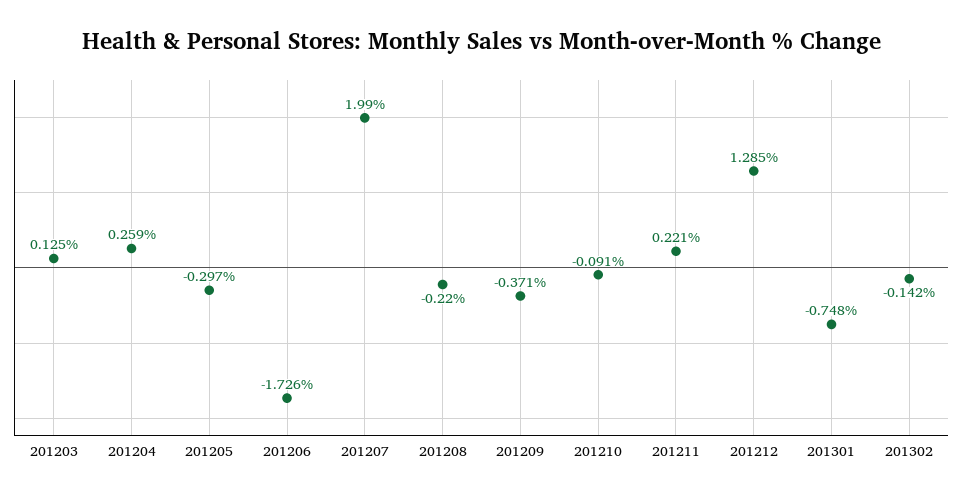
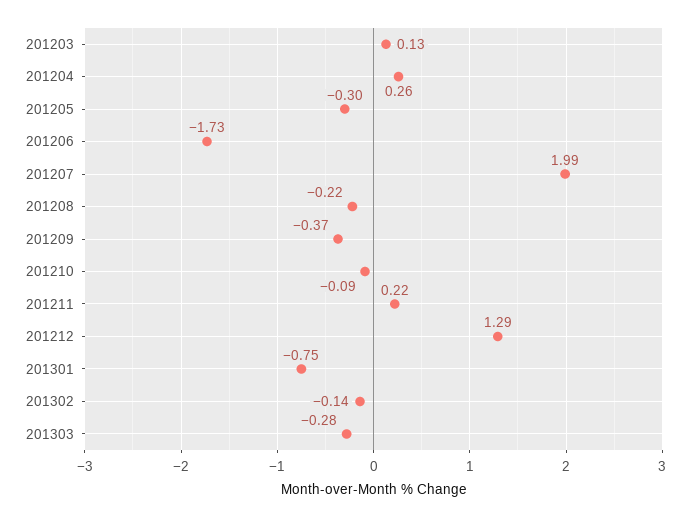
201303: none -> -0.28

